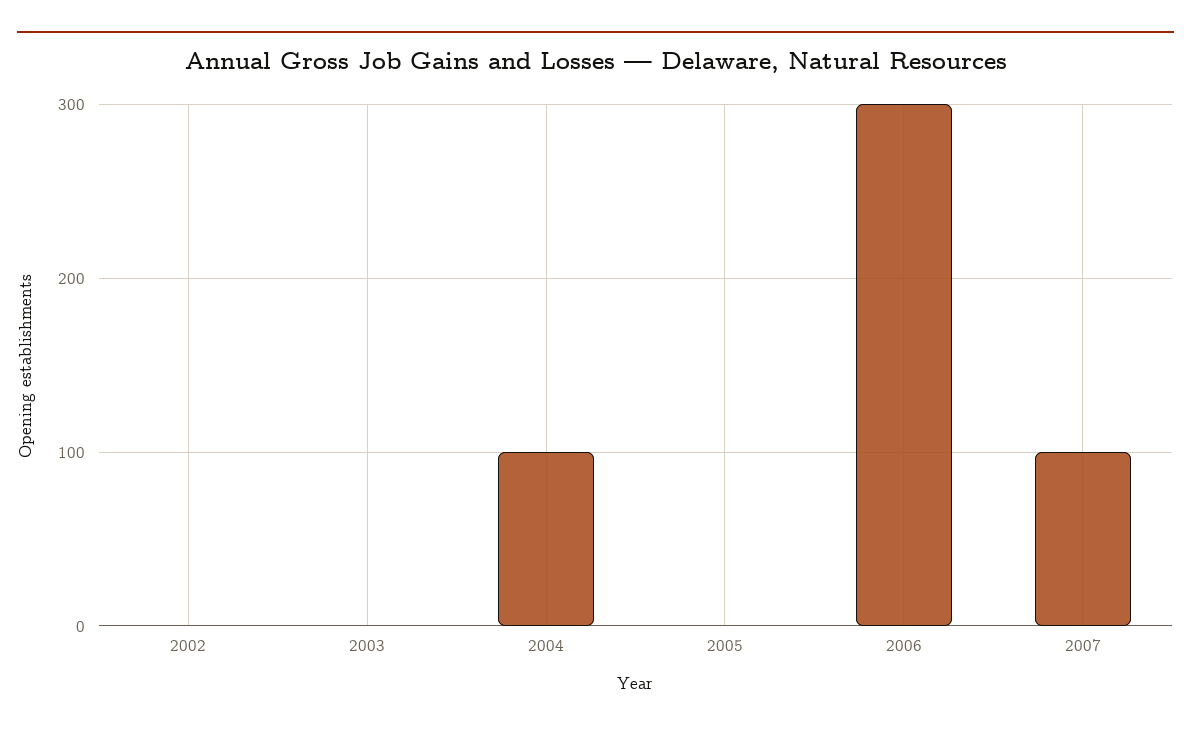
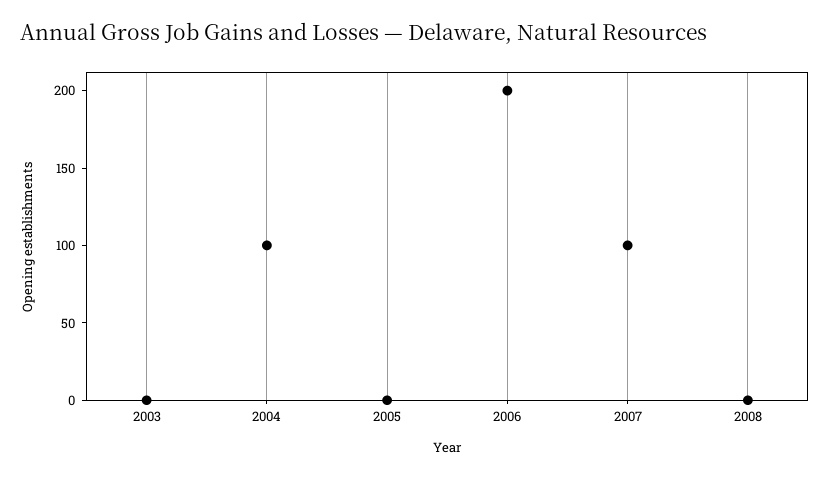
2002: 0 -> none
2006: 300 -> 200
2008: none -> 0

